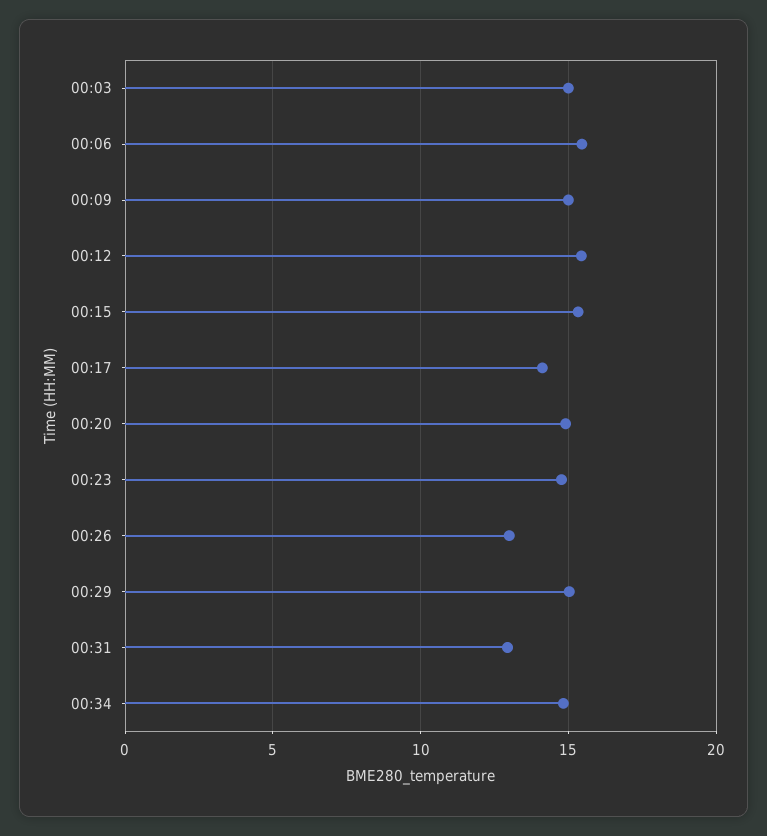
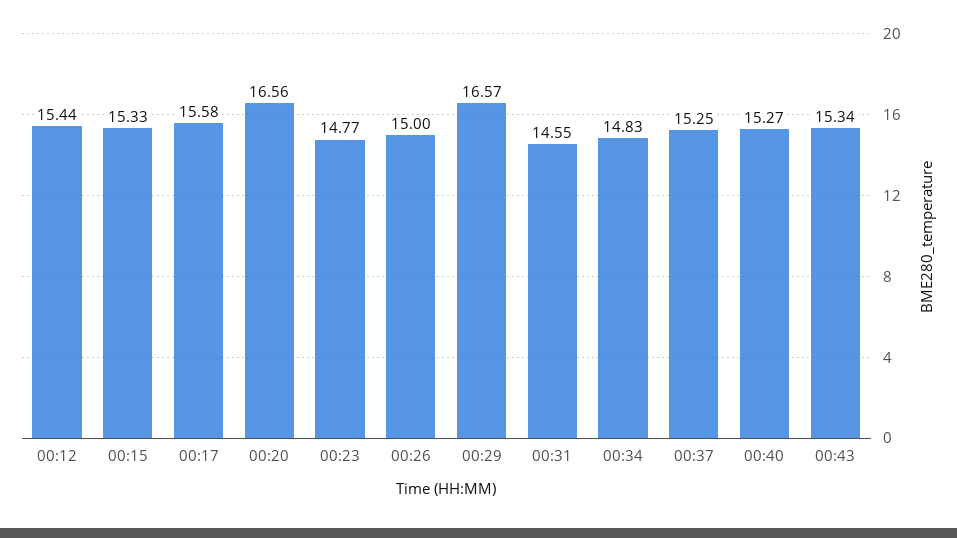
00:03: 15 -> none
00:06: 15.5 -> none
00:09: 15 -> none
00:17: 14 -> 15.58
00:20: 15 -> 16.56
00:26: 13 -> 15
00:29: 15 -> 16.57
00:31: 13 -> 14.55
00:37: none -> 15.25
00:40: none -> 15.27
00:43: none -> 15.34

